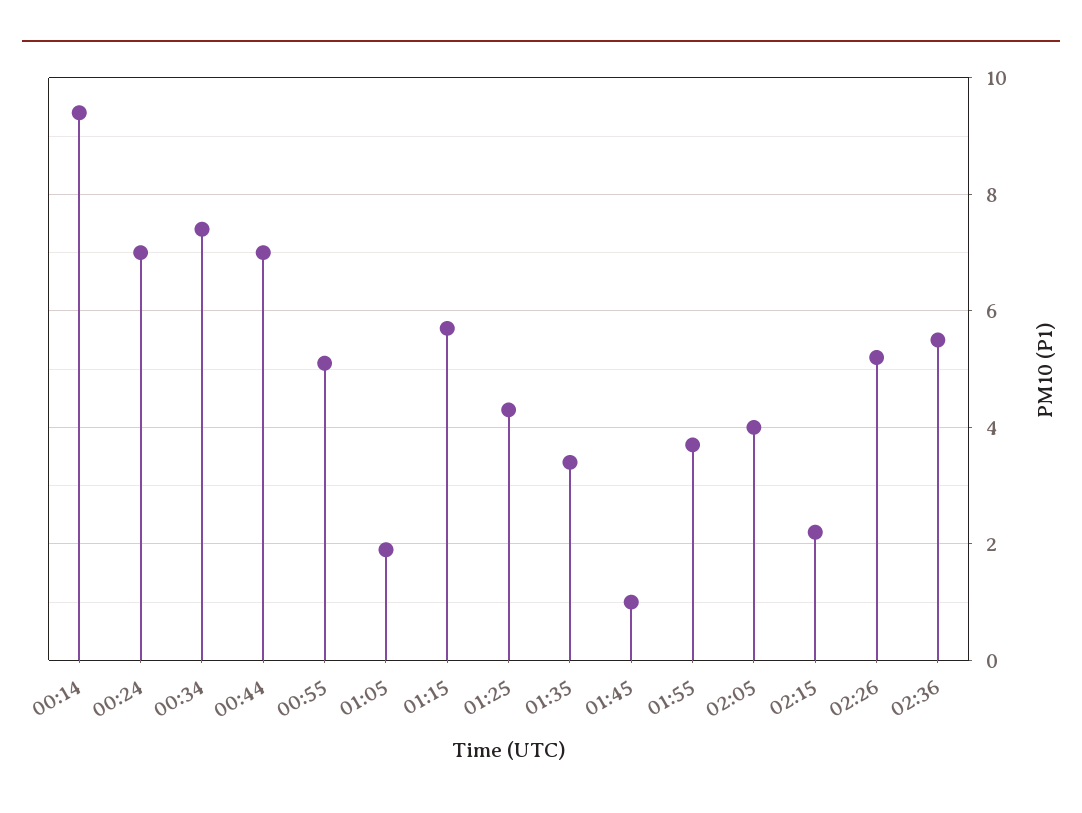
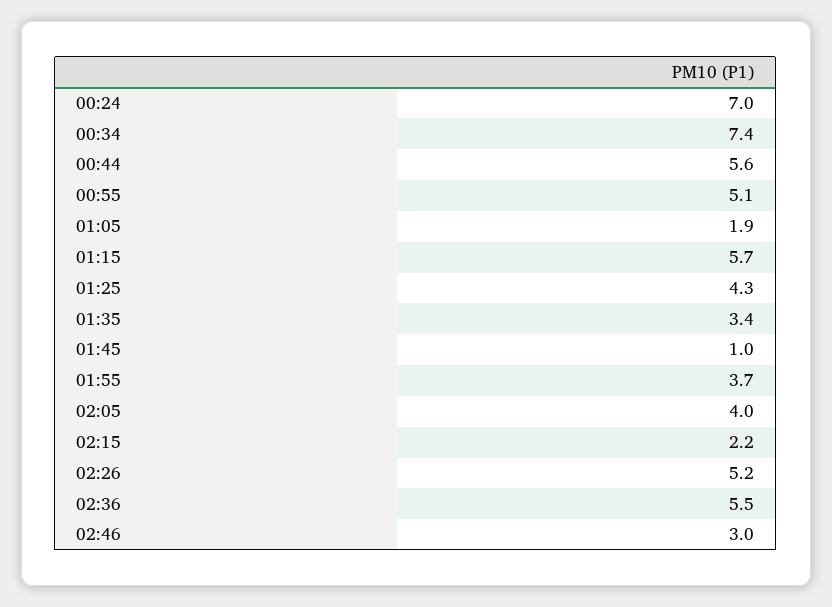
00:14: 9.5 -> none
00:44: 7 -> 5.6
02:46: none -> 3

